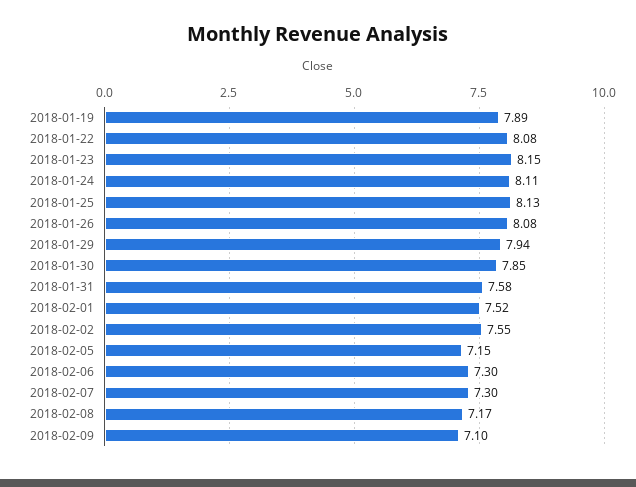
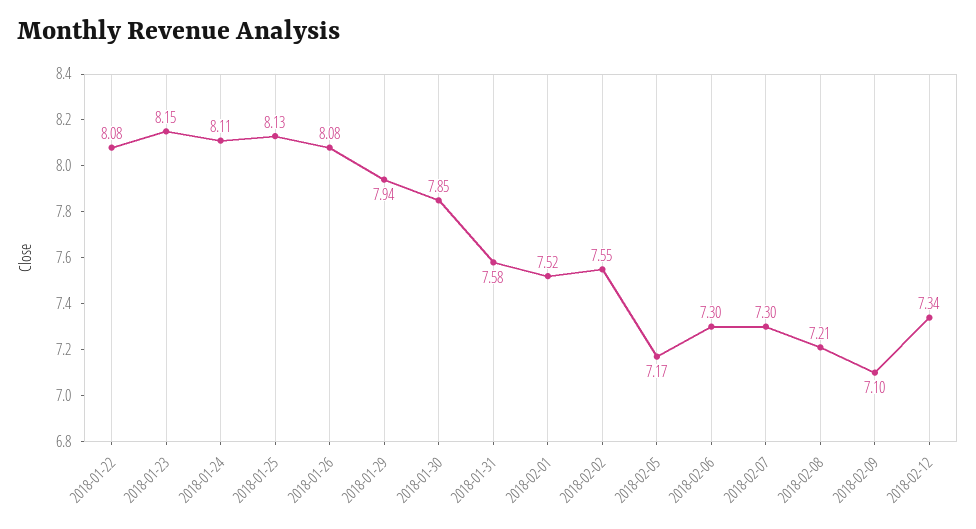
2018-01-19: 7.89 -> none
2018-02-05: 7.15 -> 7.17
2018-02-08: 7.17 -> 7.21
2018-02-12: none -> 7.34

